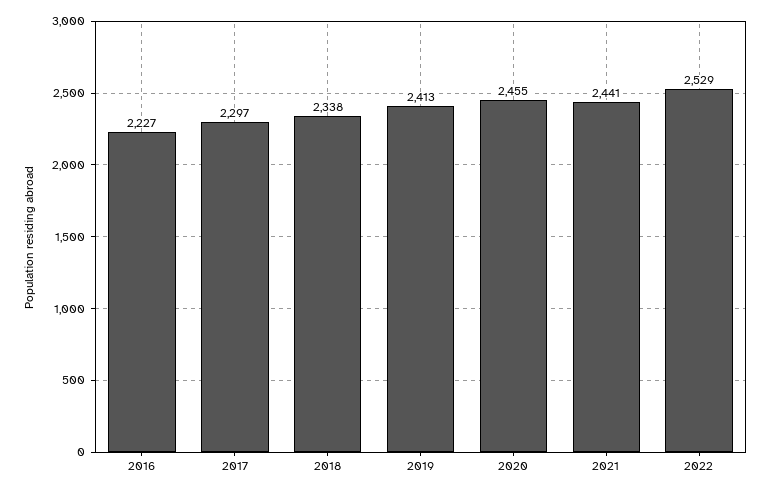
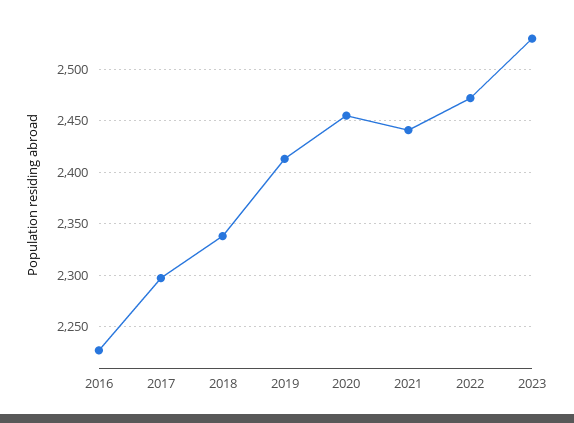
2022: 2529 -> 2470
2023: none -> 2530

